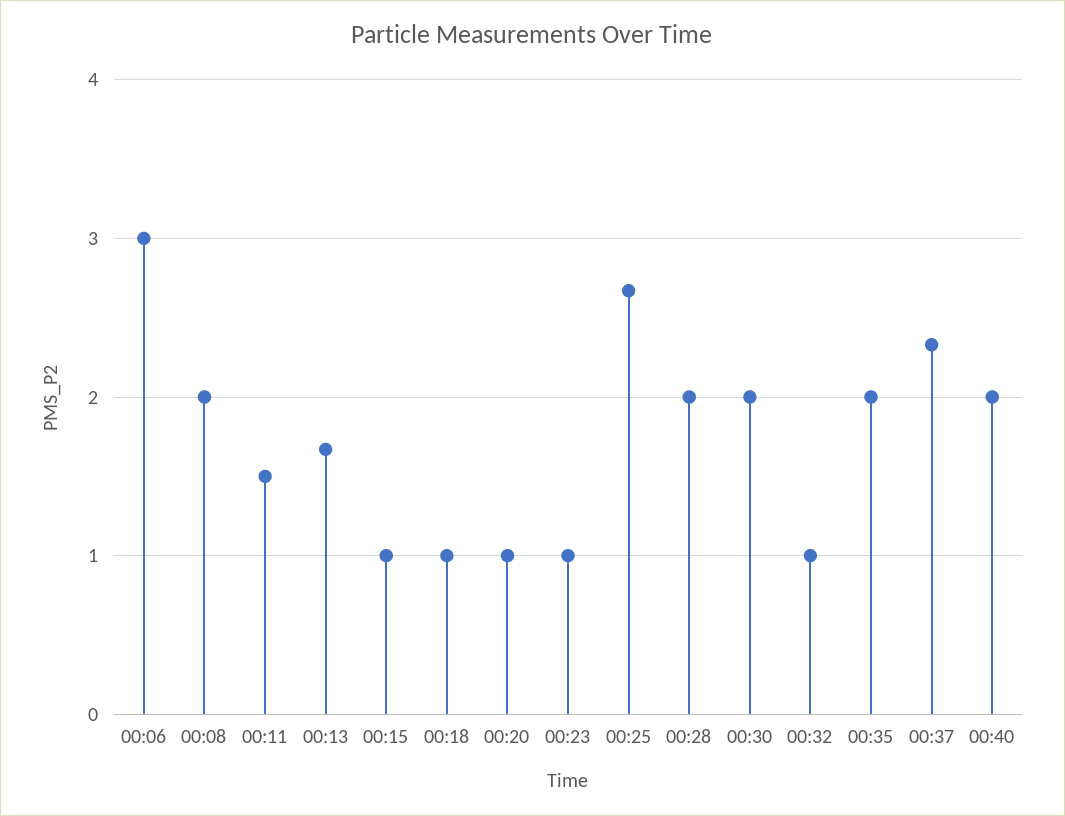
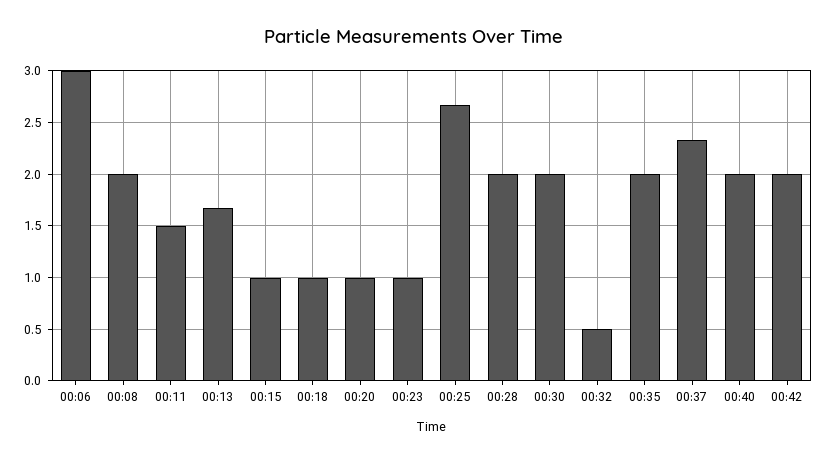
00:32: 1 -> 0.5
00:42: none -> 2

